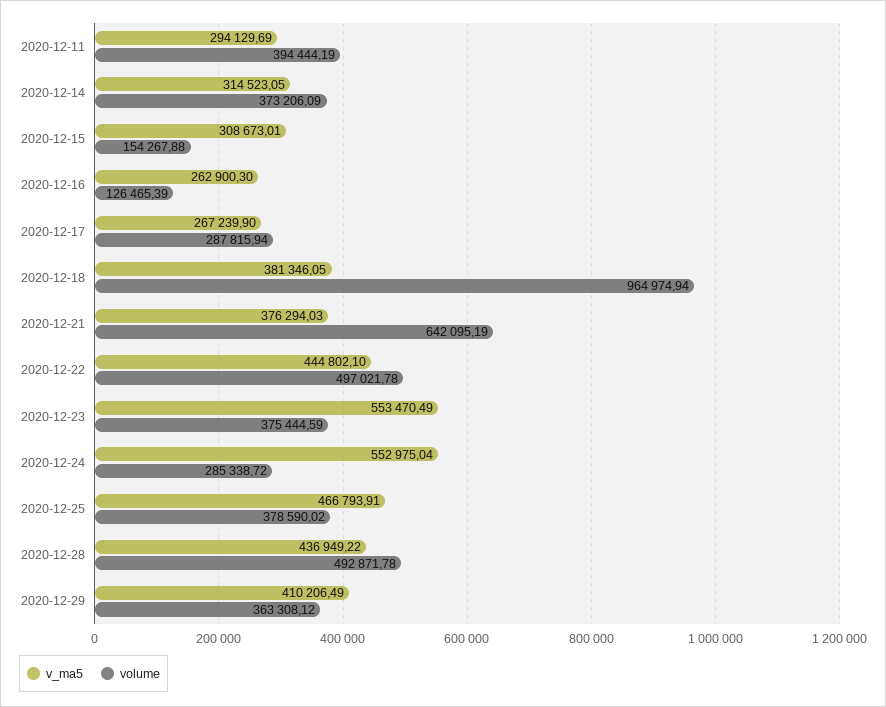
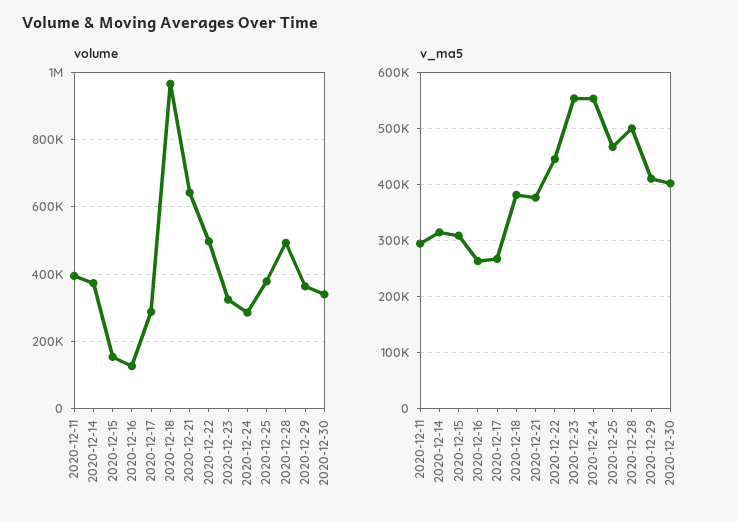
volume, 2020-12-23: 375444.59 -> 320000
v_ma5, 2020-12-28: 436949.22 -> 500000
volume, 2020-12-30: none -> 340000
v_ma5, 2020-12-30: none -> 400000

